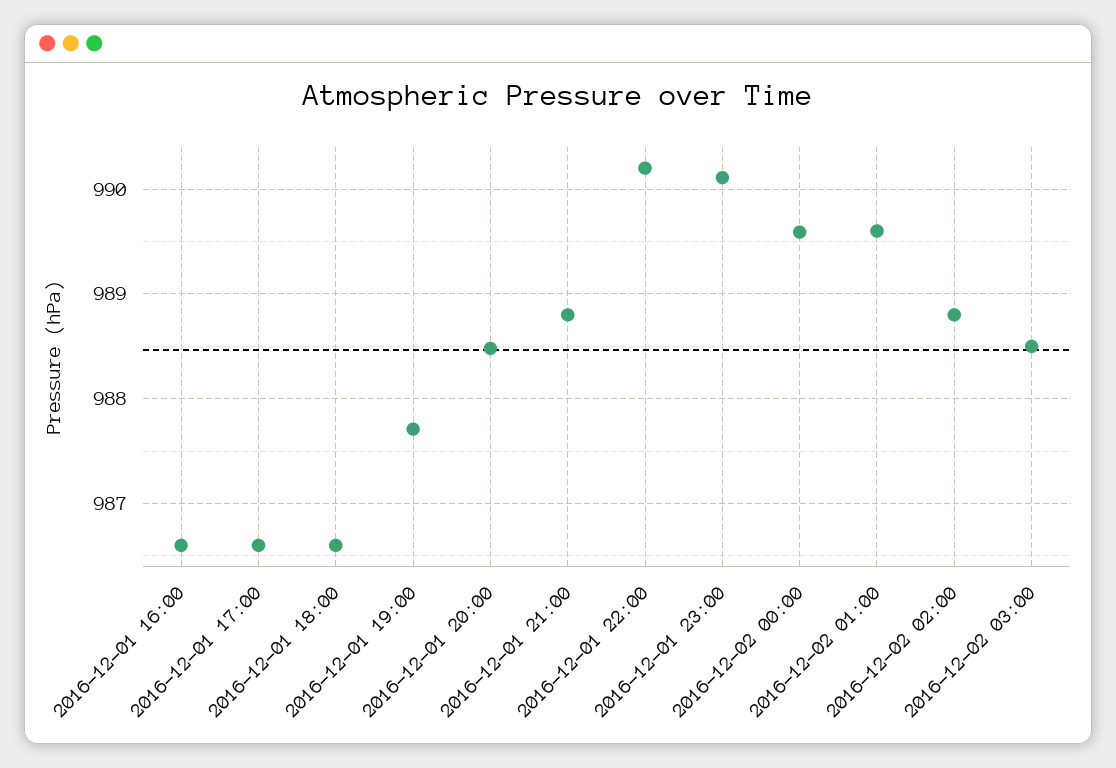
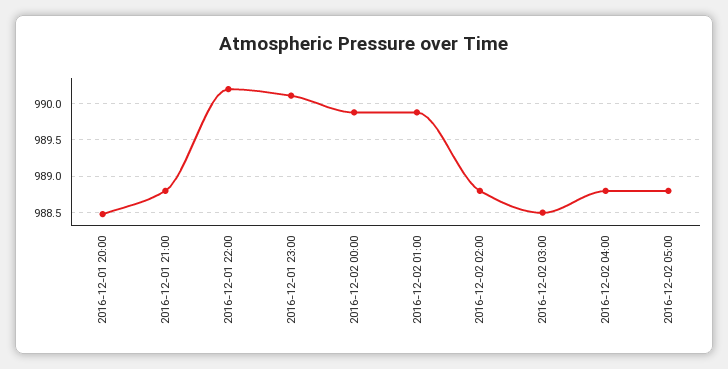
2016-12-01 16:00: 986.6 -> none
2016-12-01 17:00: 986.6 -> none
2016-12-01 18:00: 986.6 -> none
2016-12-01 19:00: 987.7 -> none
2016-12-02 00:00: 989.6 -> 989.9
2016-12-02 01:00: 989.6 -> 989.9
2016-12-02 04:00: none -> 988.8
2016-12-02 05:00: none -> 988.8

